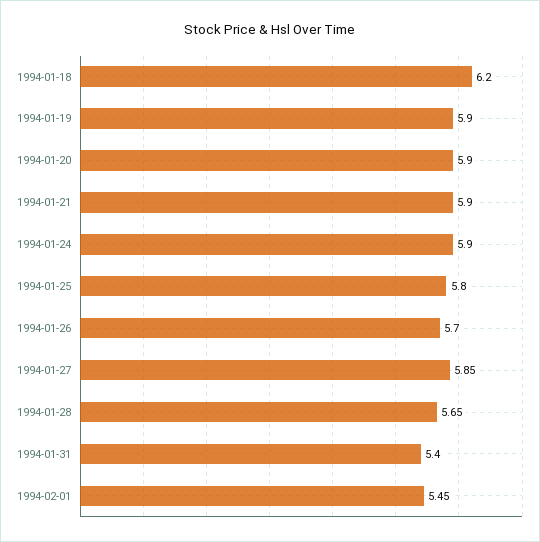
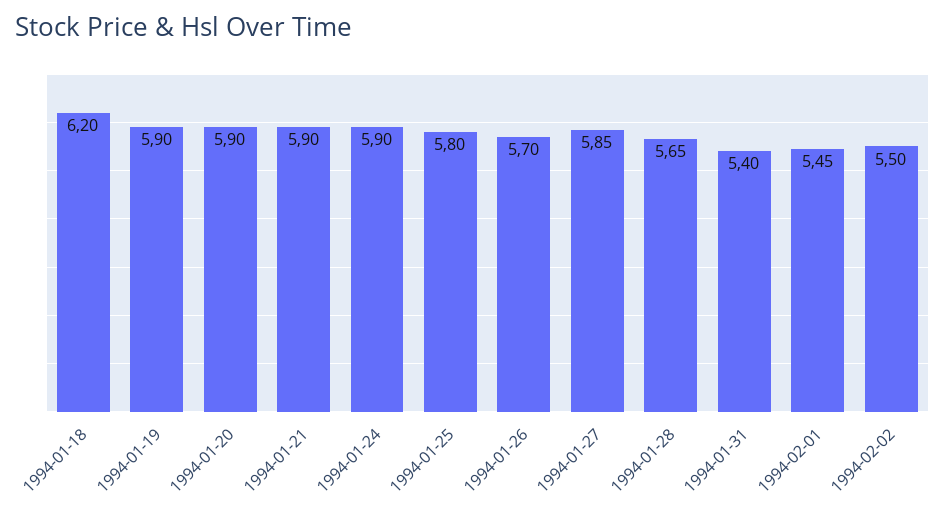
1994-02-02: none -> 5.5

